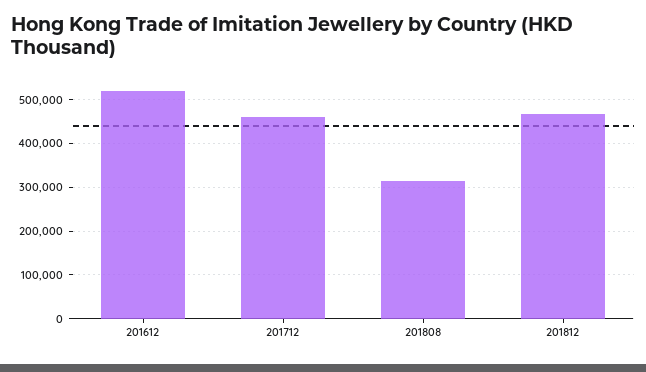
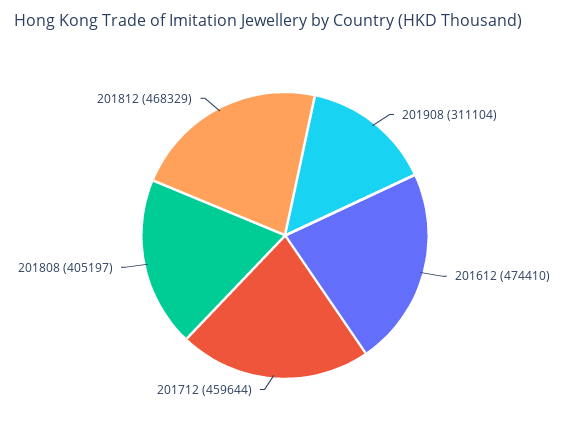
201612: 520000 -> 474410
201808: 320000 -> 405197
201908: none -> 311104

